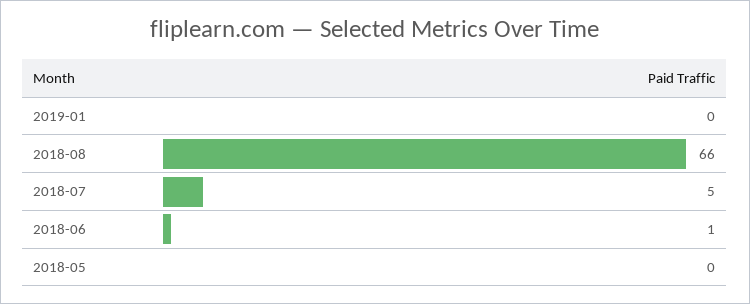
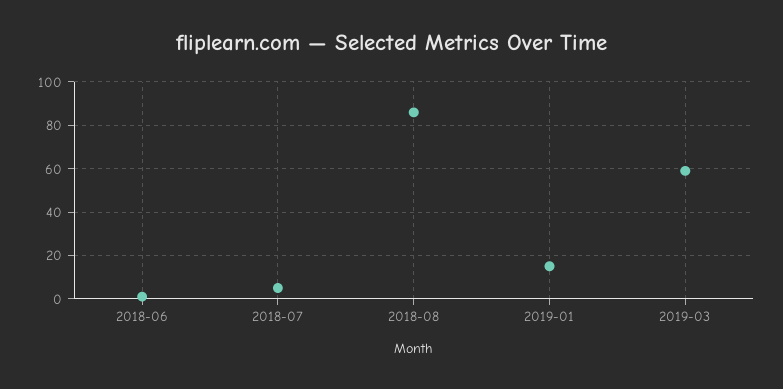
2019-01: 0 -> 15
2018-08: 66 -> 85
2018-05: 0 -> none
2019-03: none -> 60

